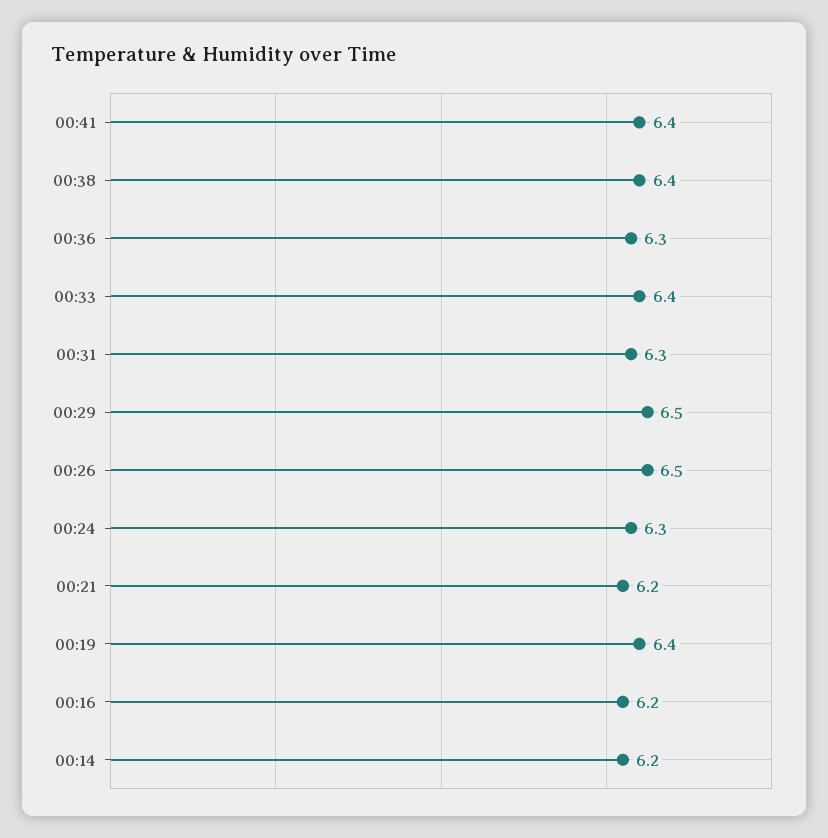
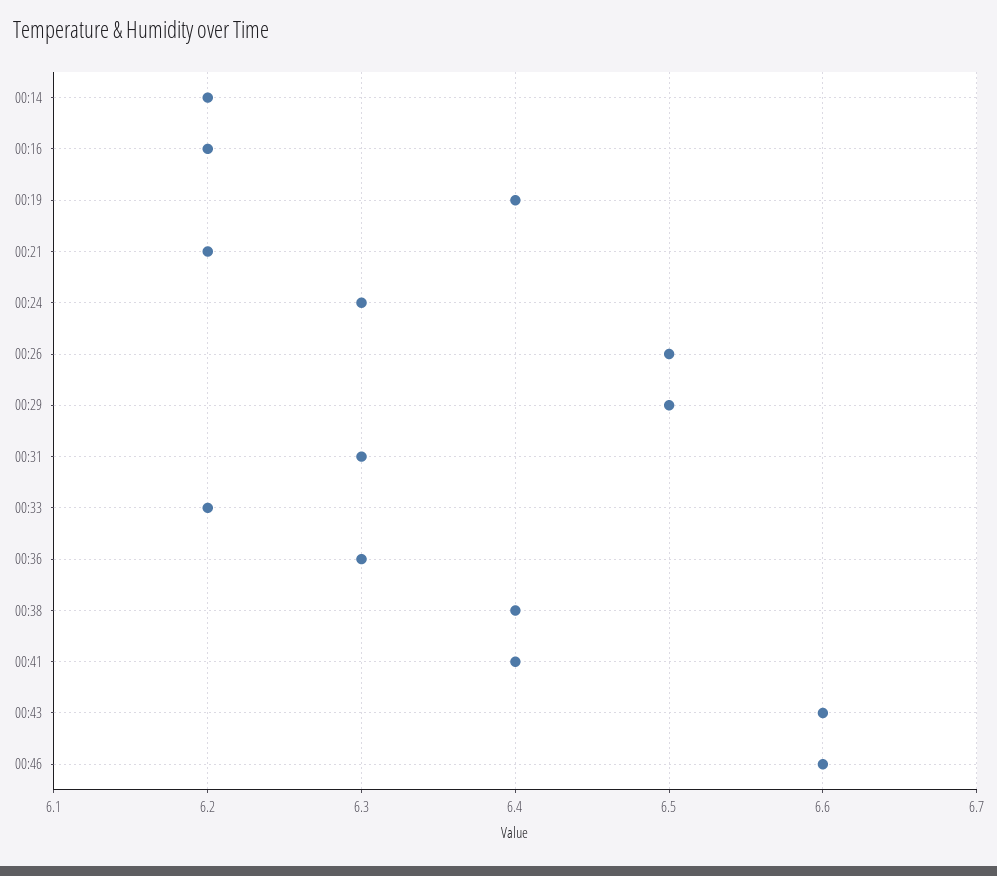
00:33: 6.4 -> 6.2
00:43: none -> 6.6
00:46: none -> 6.6

